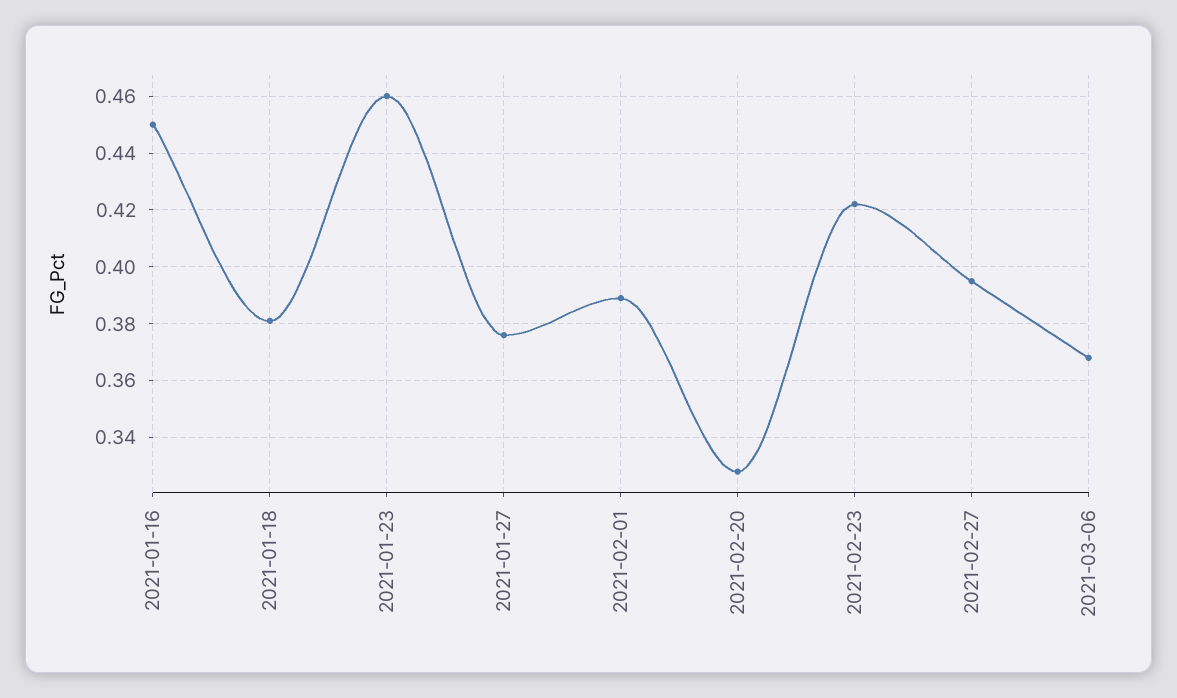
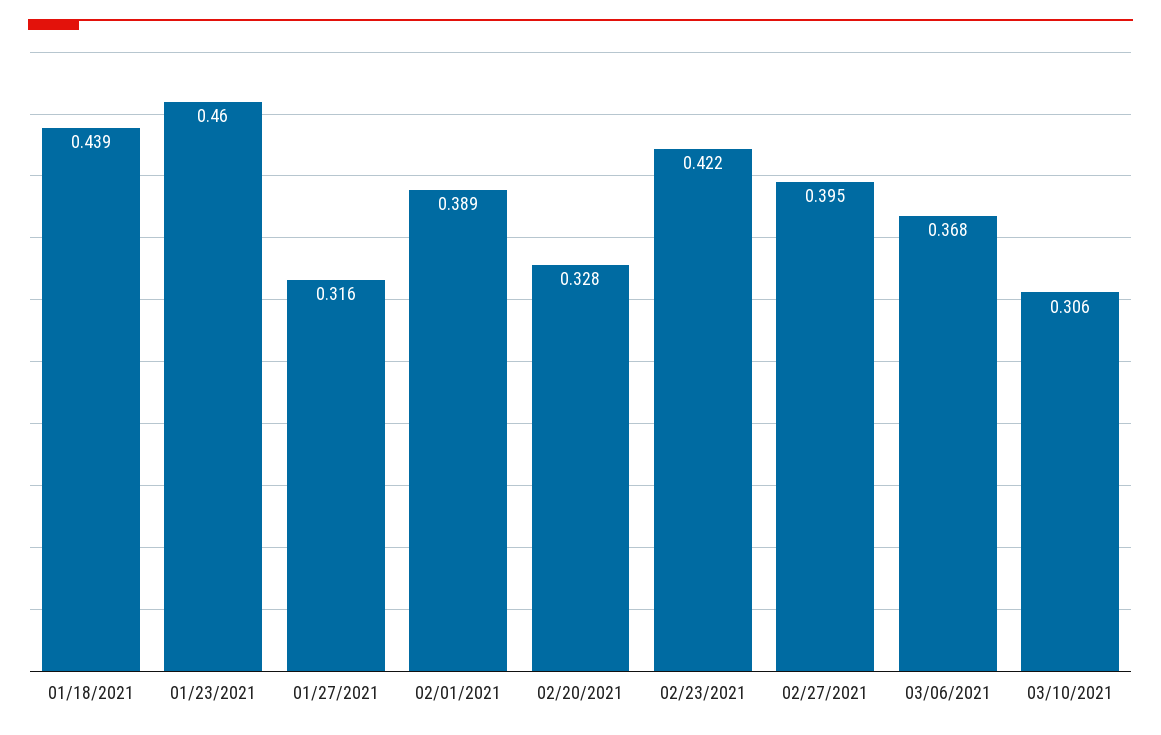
2021-01-16: 0.45 -> none
2021-01-18: 0.38 -> 0.439
2021-01-27: 0.375 -> 0.316
03/10/2021: none -> 0.306

